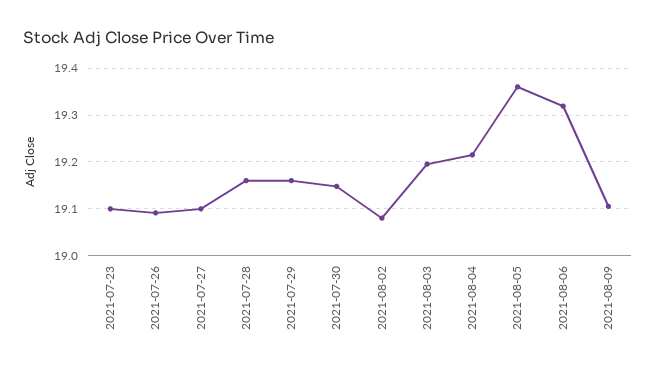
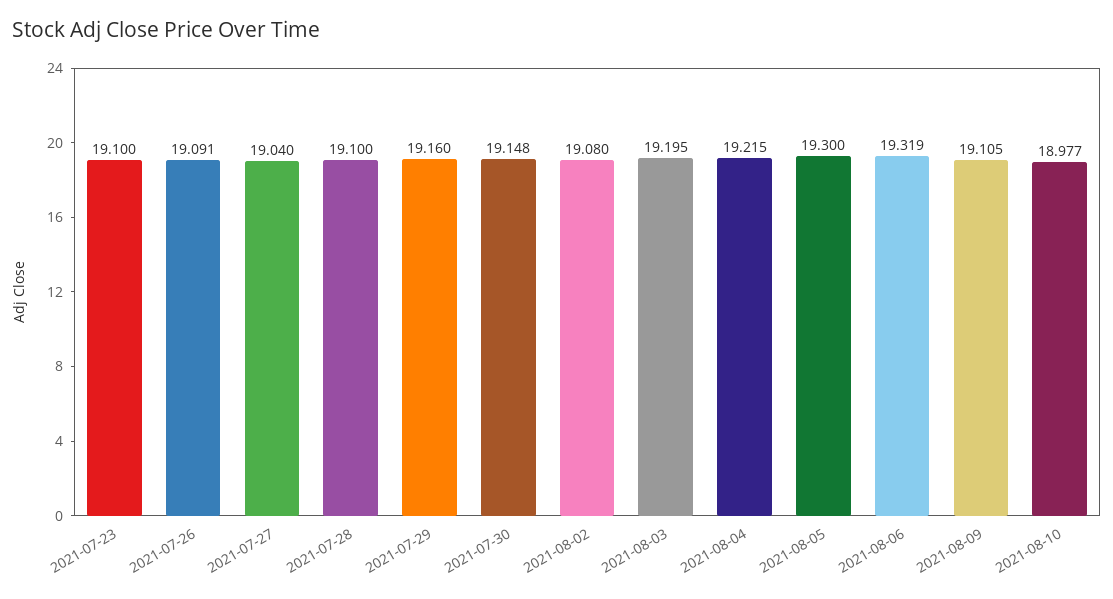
2021-07-27: 19.1 -> 19.04
2021-07-28: 19.16 -> 19.1
2021-08-05: 19.36 -> 19.3
2021-08-10: none -> 18.977

